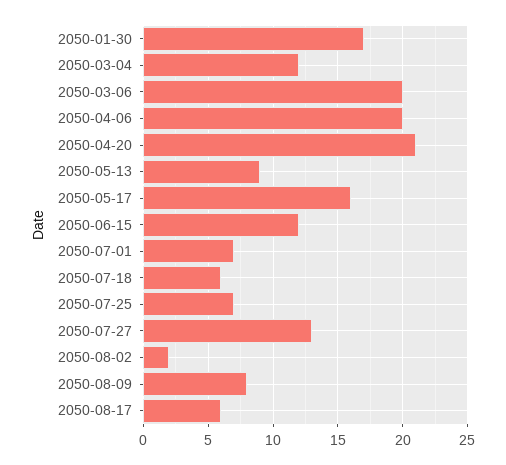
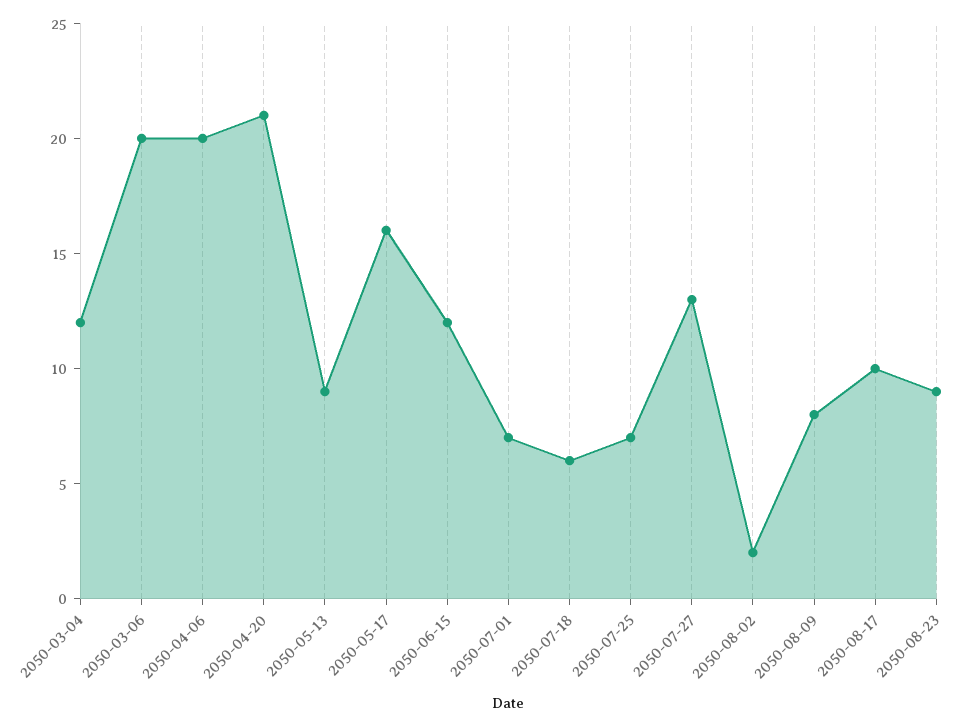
2050-01-30: 17 -> none
2050-08-17: 6 -> 10
2050-08-23: none -> 9

